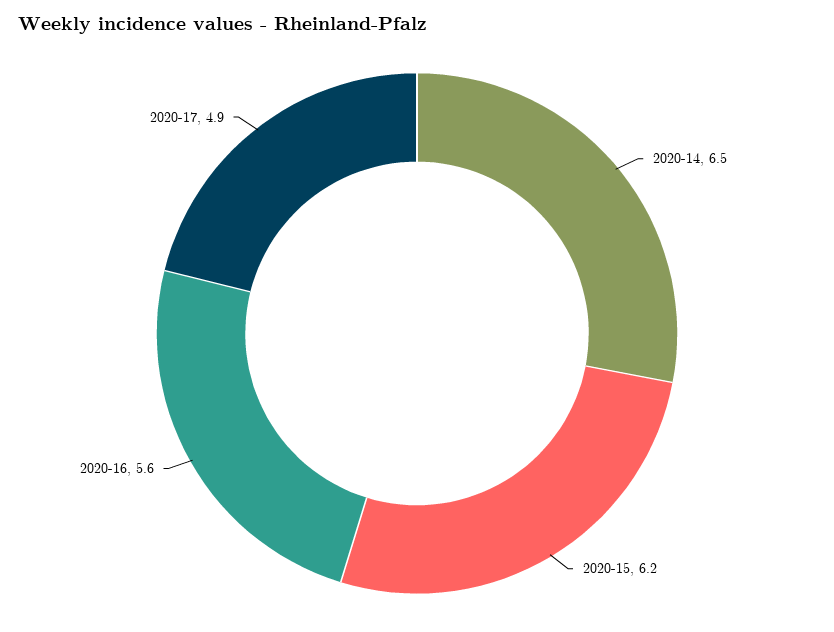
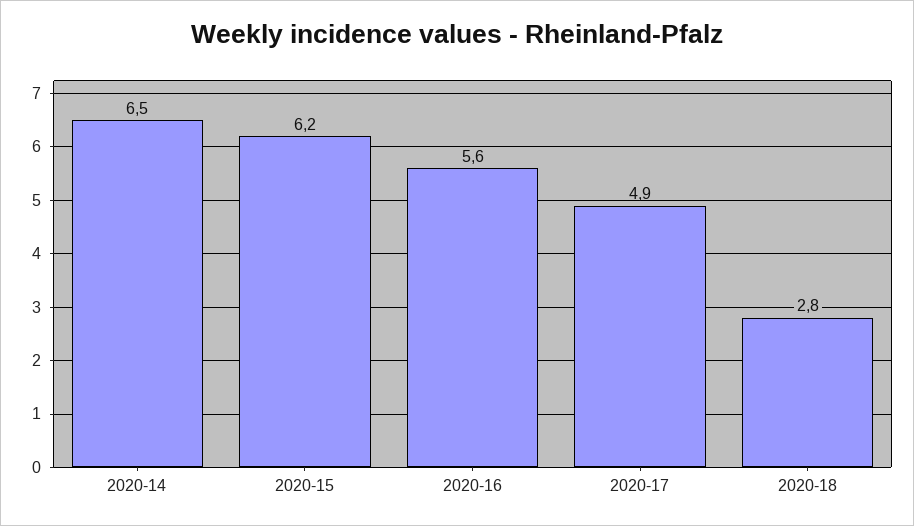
2020-18: none -> 2.8

